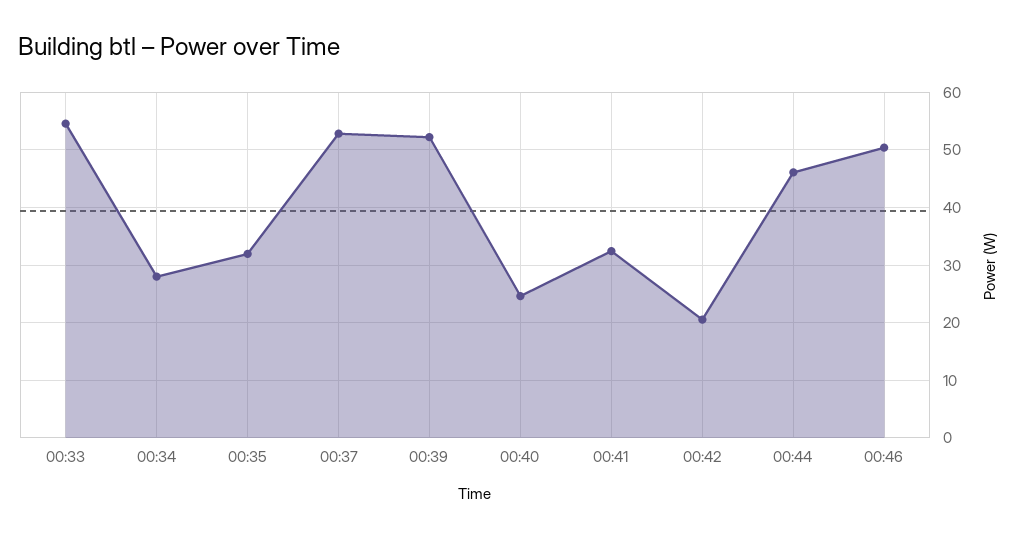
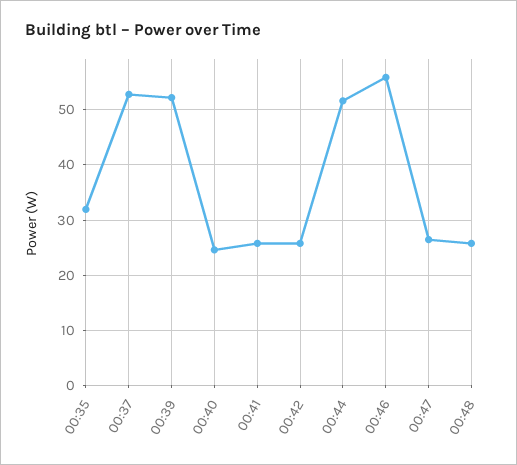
00:33: 54 -> none
00:34: 28 -> none
00:41: 32 -> 26
00:42: 20 -> 26
00:44: 46 -> 52
00:46: 50 -> 56
00:47: none -> 26
00:48: none -> 26

